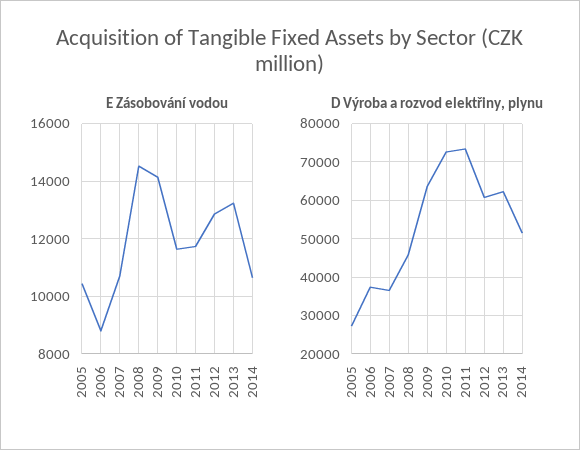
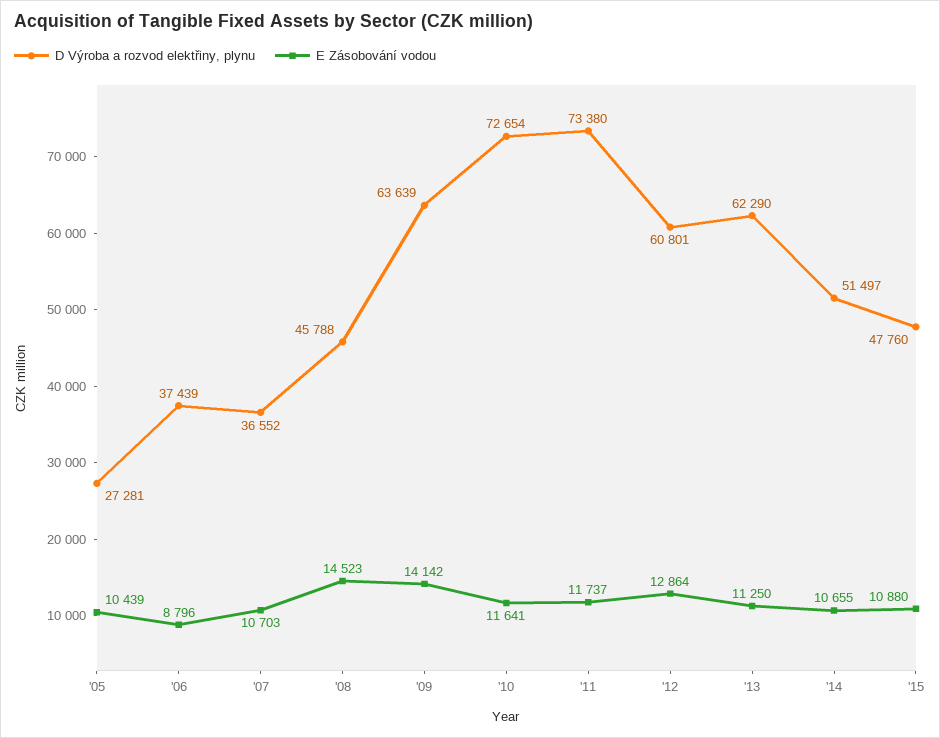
E Zásobování vodou, 2013: 13250 -> 11250
D Výroba a rozvod elektřiny, plynu, '15: none -> 47760
E Zásobování vodou, '15: none -> 10880

